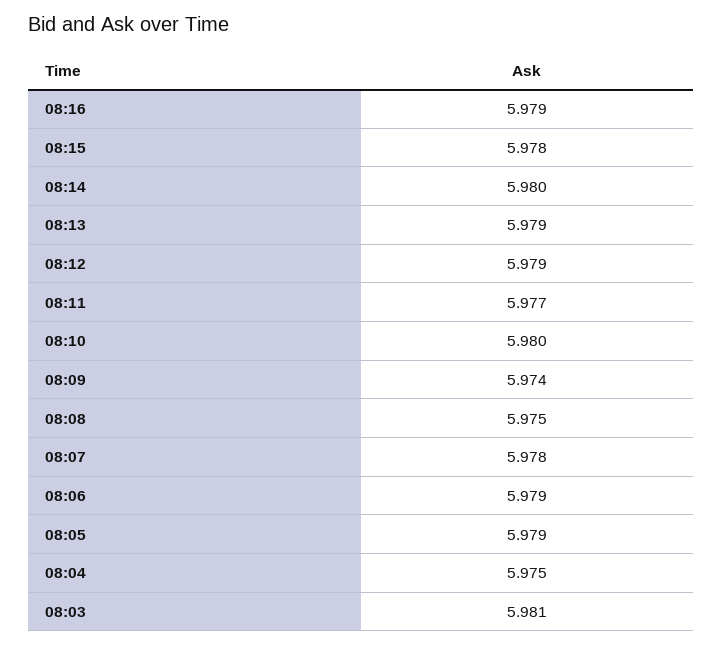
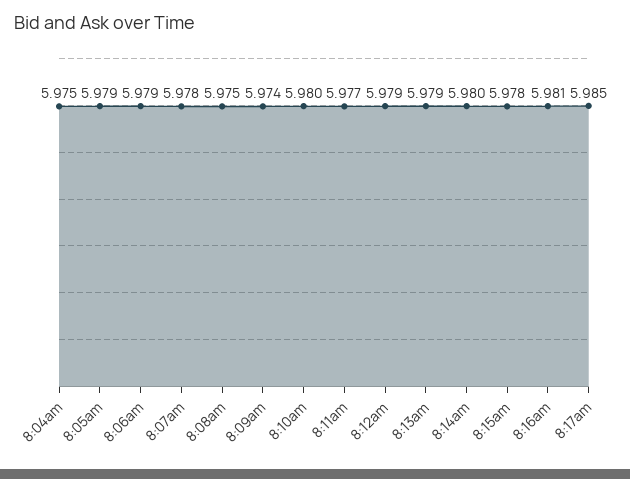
08:16: 5.979 -> 5.981
08:03: 5.981 -> none
8:17am: none -> 5.985

